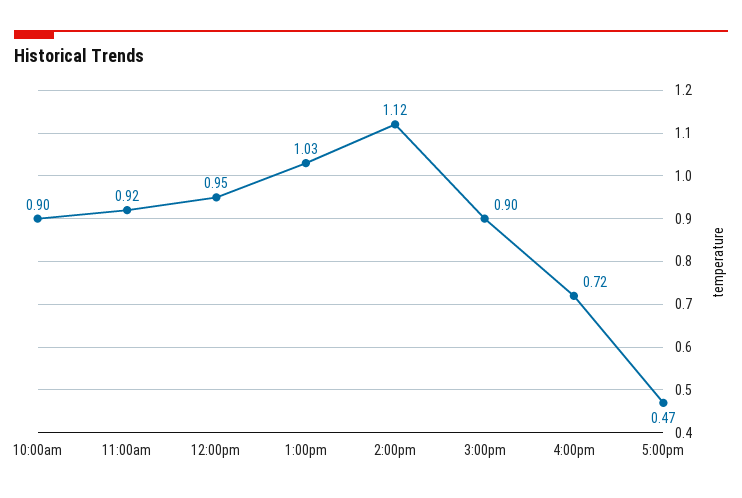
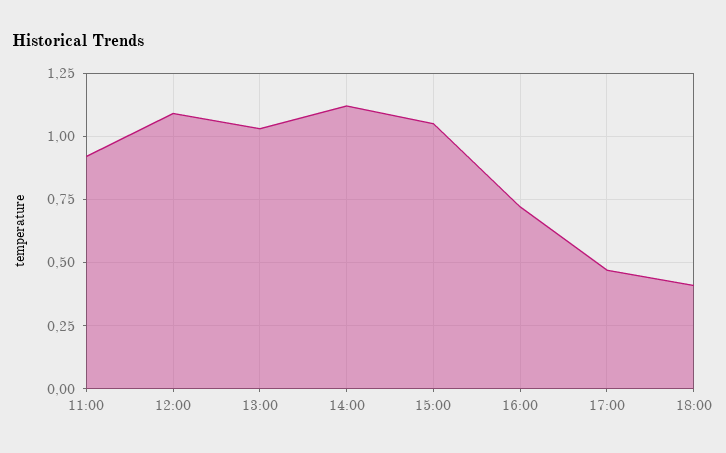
10:00am: 0.9 -> none
12:00pm: 0.95 -> 1.1
3:00pm: 0.9 -> 1.05
18:00: none -> 0.4

